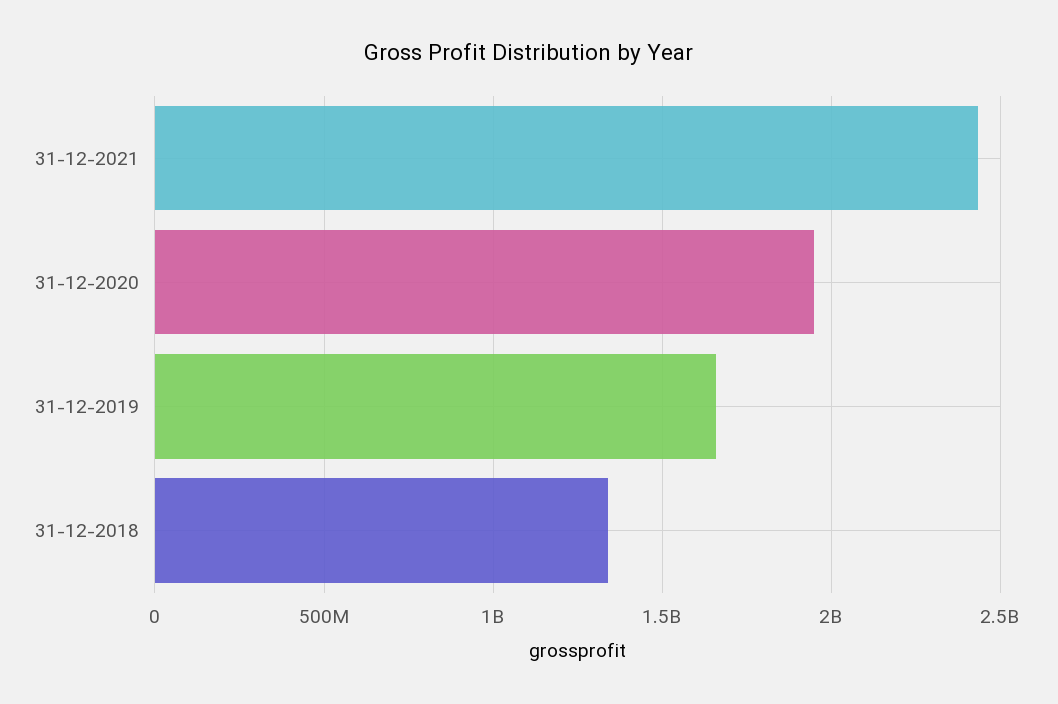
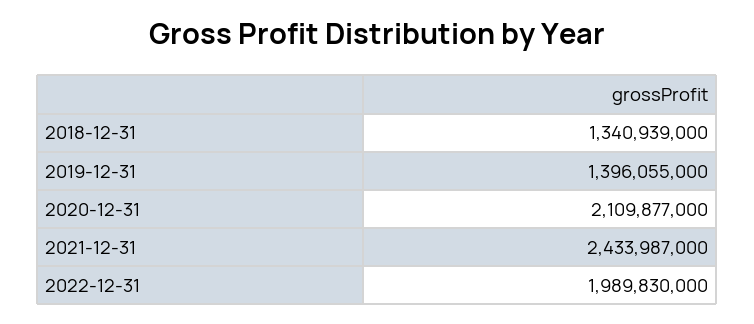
31-12-2020: 1950000000 -> 2109877000
31-12-2019: 1650000000 -> 1396055000
2022-12-31: none -> 1989830000

